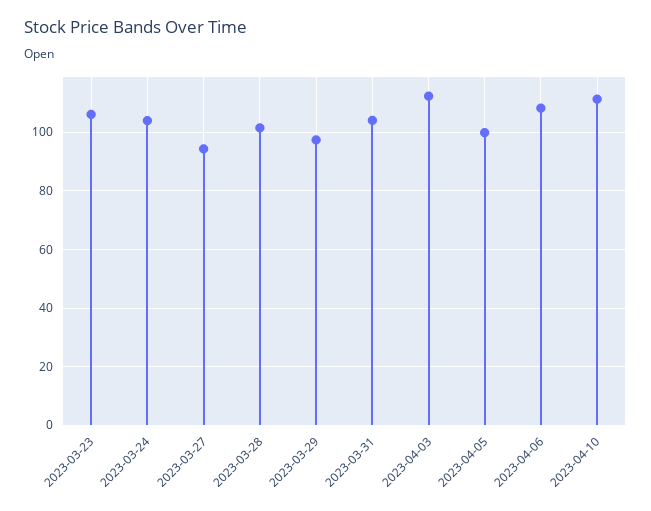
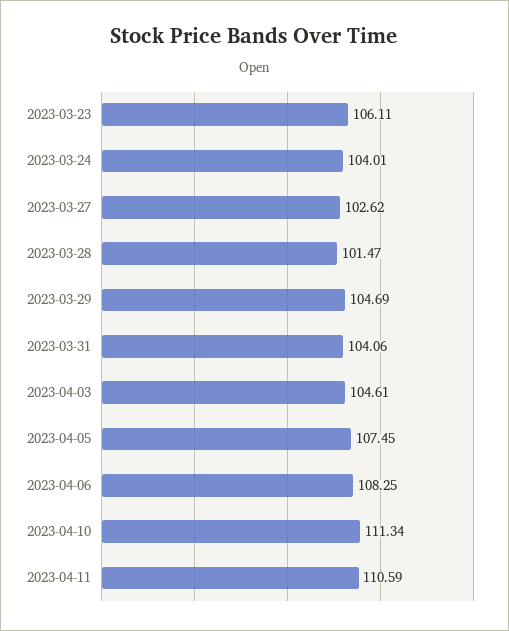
2023-03-27: 95 -> 102.62
2023-03-29: 97.5 -> 104.69
2023-04-03: 112.5 -> 104.61
2023-04-05: 100 -> 107.45
2023-04-11: none -> 110.59

